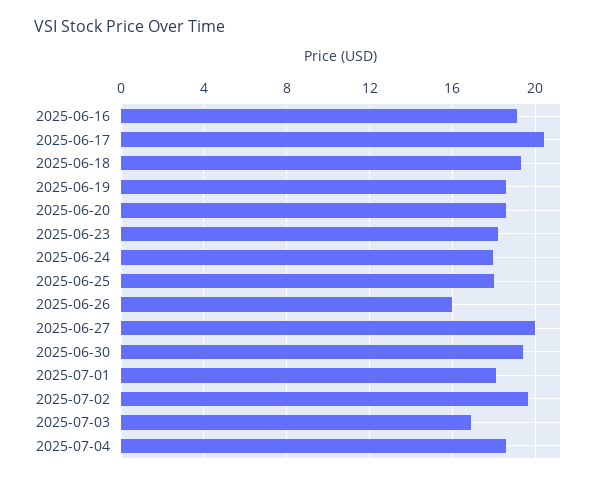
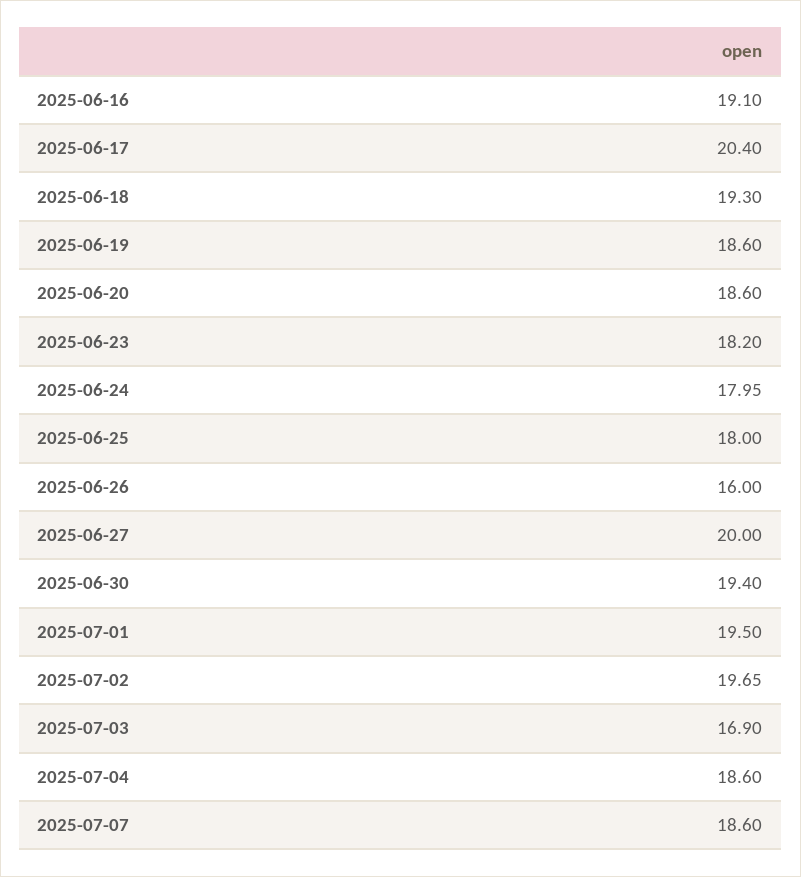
2025-07-01: 18 -> 19.5
2025-07-07: none -> 18.6

